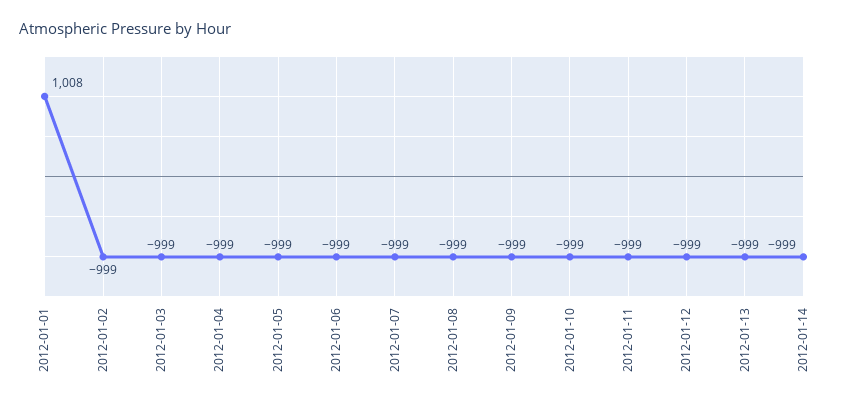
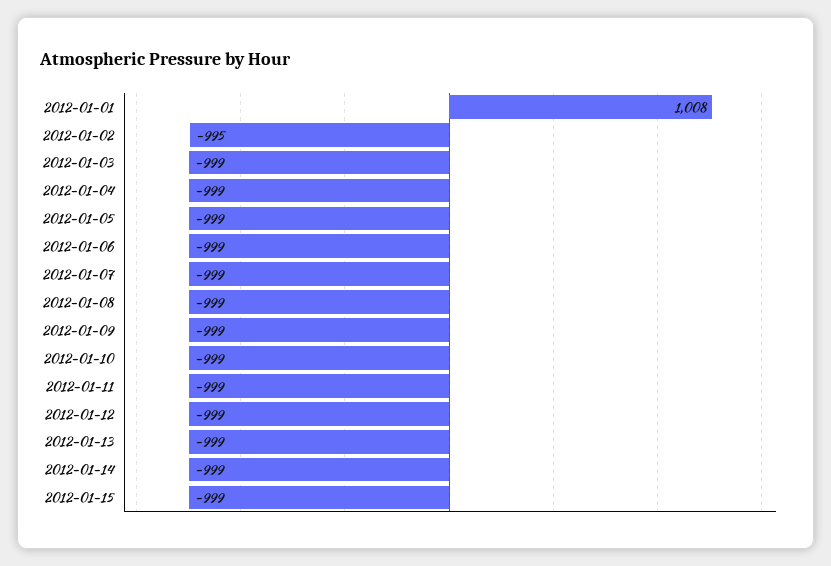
2012-01-02: -999 -> -995
2012-01-15: none -> -999

